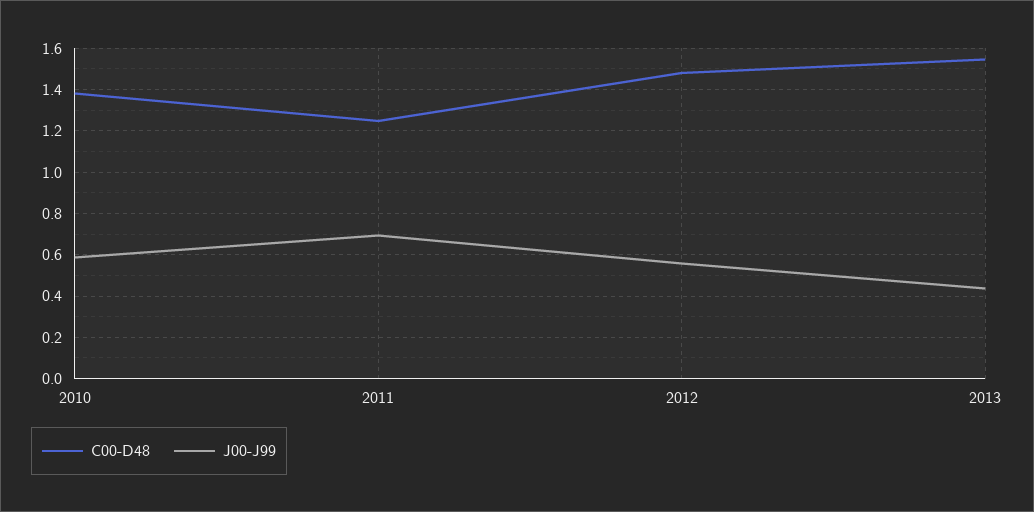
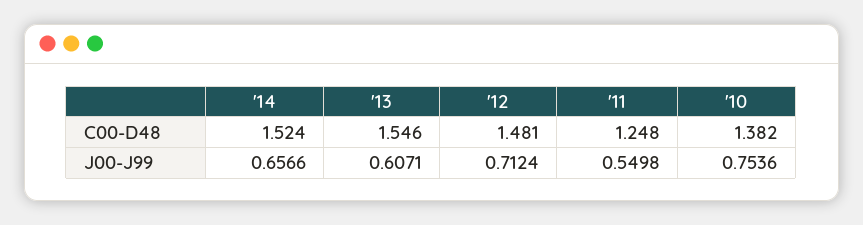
J00-J99, 2010: 0.6 -> 0.7536
J00-J99, 2011: 0.7 -> 0.5498
J00-J99, 2012: 0.55 -> 0.7124
J00-J99, 2013: 0.45 -> 0.6071
C00-D48, '14: none -> 1.524
J00-J99, '14: none -> 0.6566

